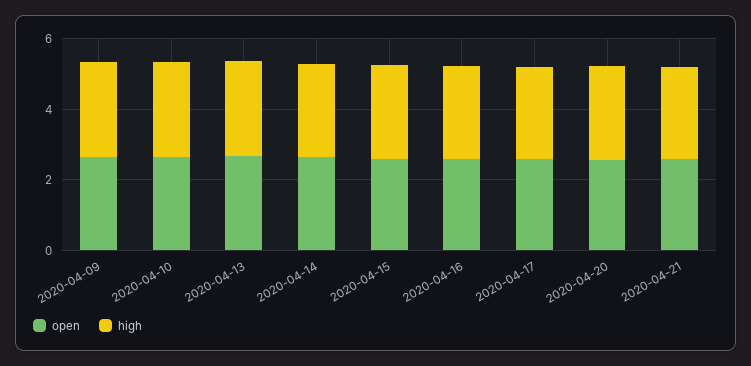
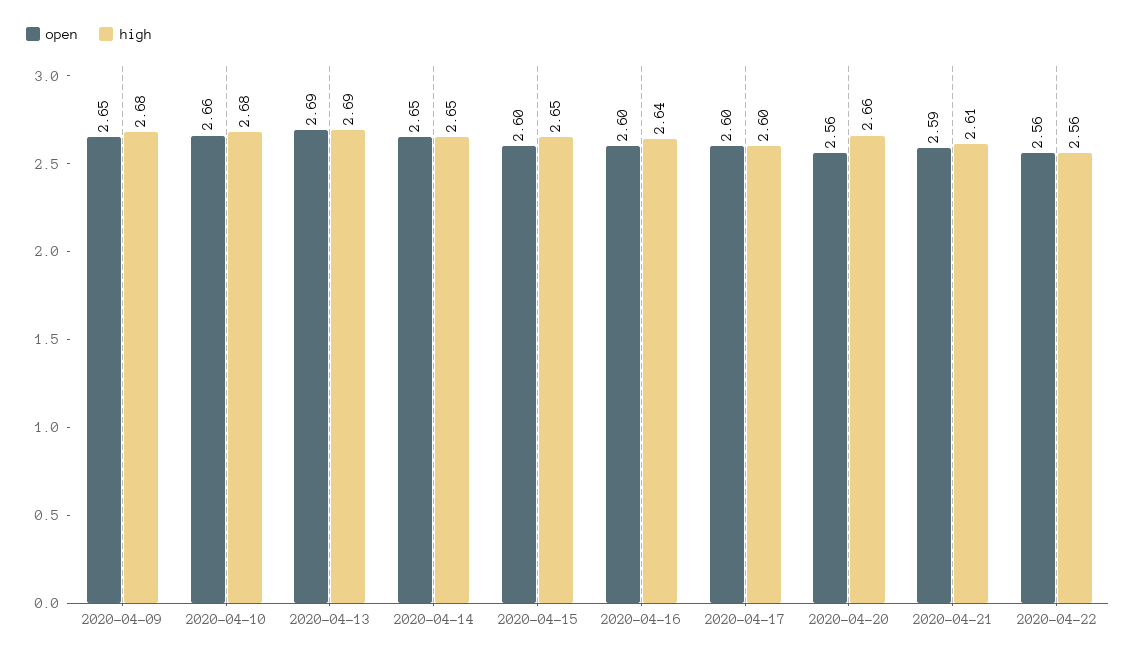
open, 2020-04-22: none -> 2.56
high, 2020-04-22: none -> 2.56

